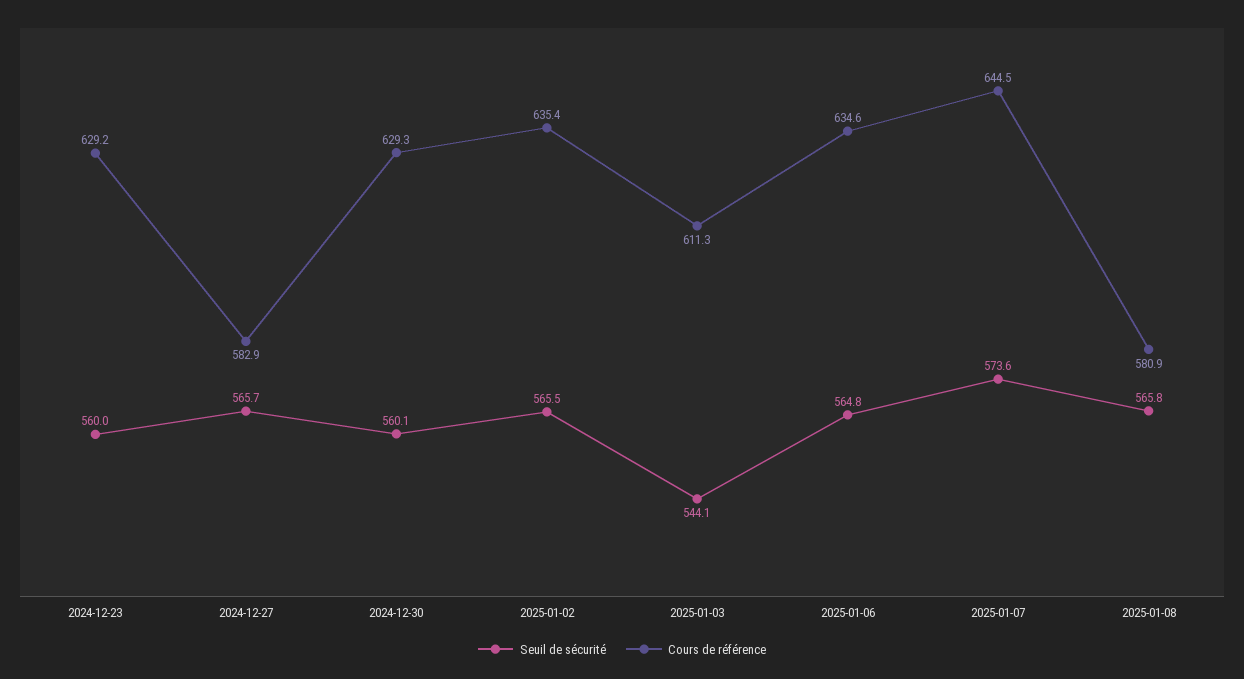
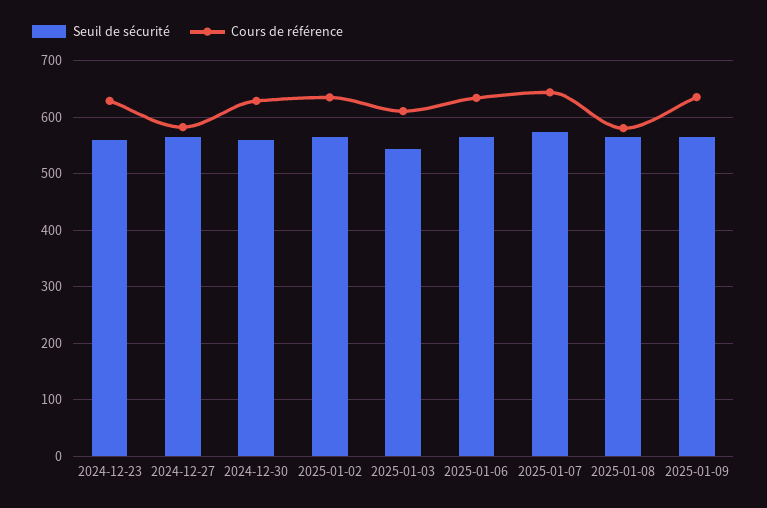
Seuil de sécurité, 2025-01-09: none -> 560
Cours de référence, 2025-01-09: none -> 640

